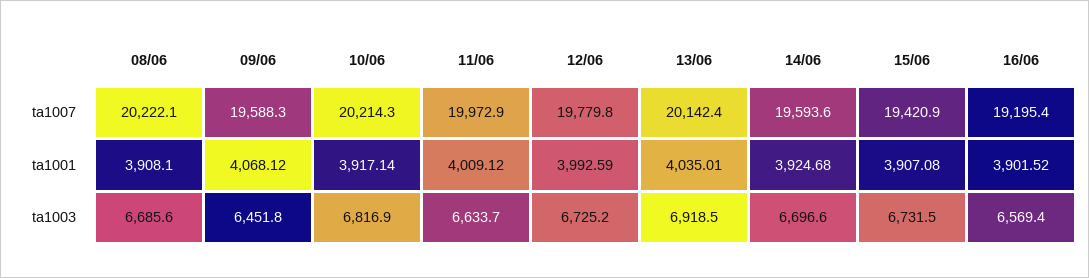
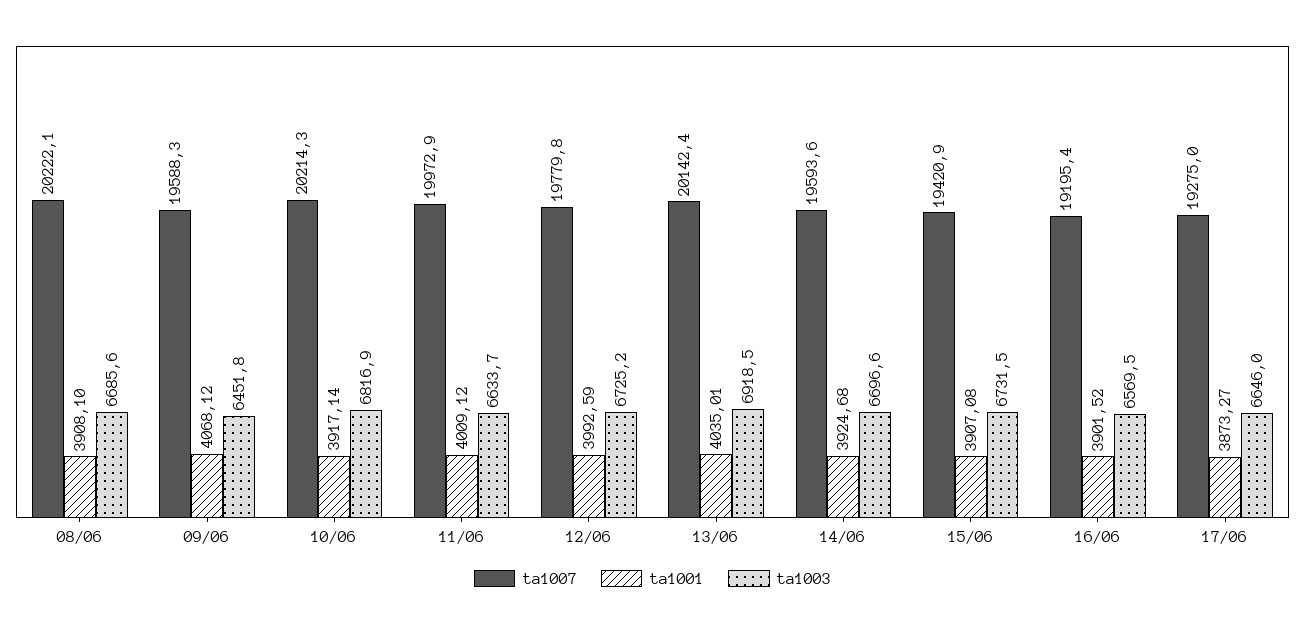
ta1003, 16/06: 6569.4 -> 6569.5
ta1007, 17/06: none -> 19275
ta1001, 17/06: none -> 3873.27
ta1003, 17/06: none -> 6646

